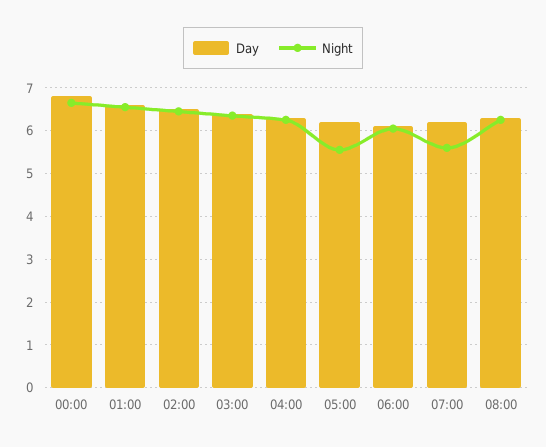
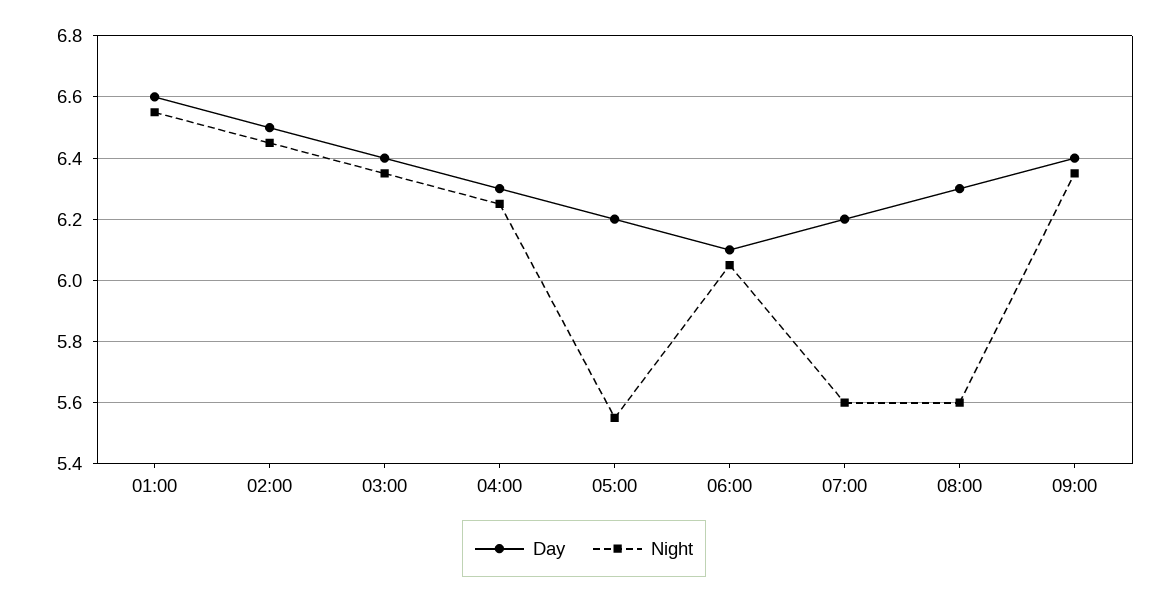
Day, 00:00: 6.8 -> none
Night, 00:00: 6.6 -> none
Night, 08:00: 6.2 -> 5.6
Day, 09:00: none -> 6.4
Night, 09:00: none -> 6.35

